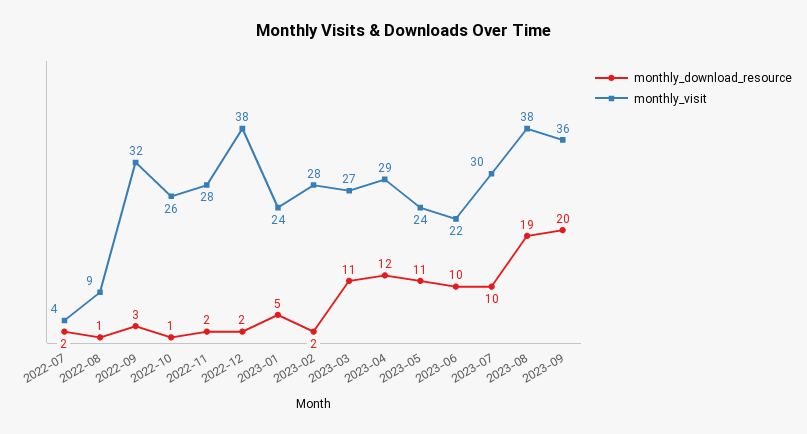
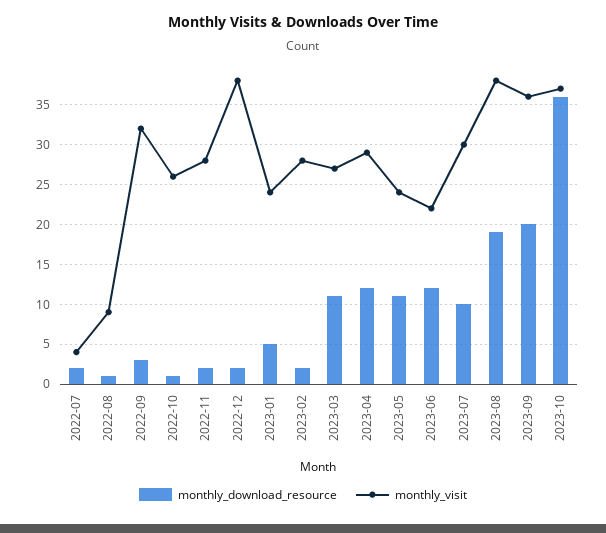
monthly_download_resource, 2023-06: 10 -> 12
monthly_download_resource, 2023-10: none -> 36
monthly_visit, 2023-10: none -> 37

